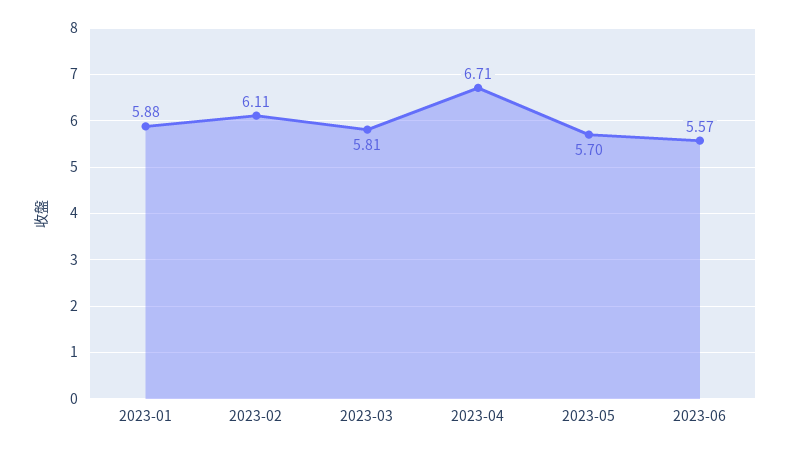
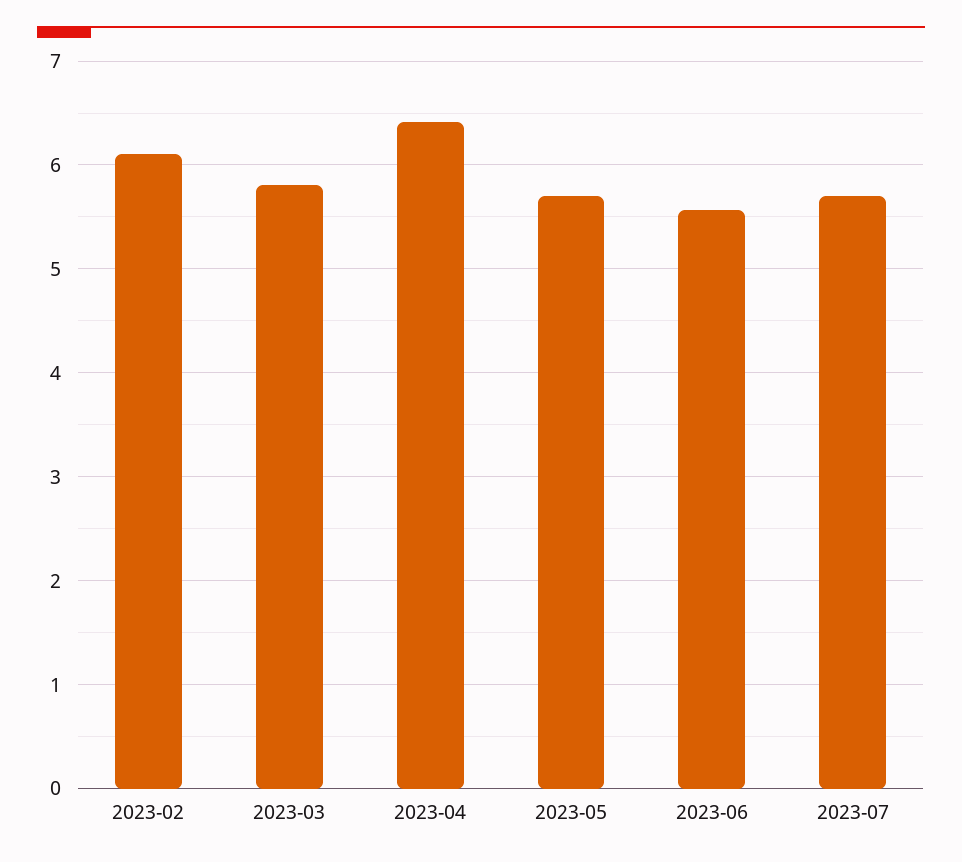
2023-01: 5.88 -> none
2023-04: 6.71 -> 6.4
2023-07: none -> 5.7

